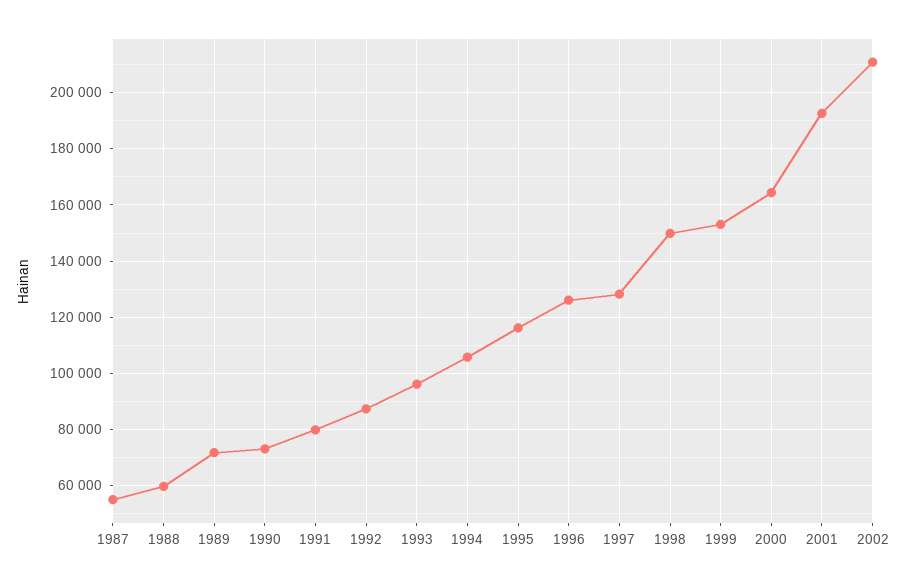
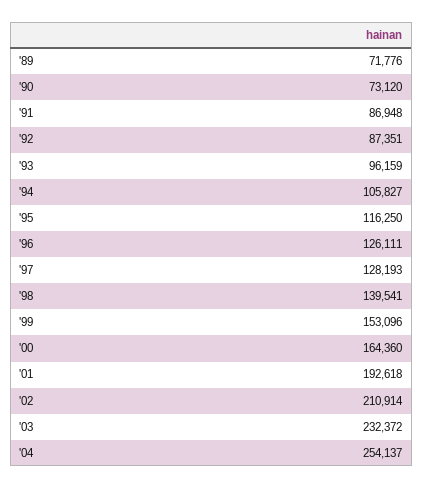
1987: 55000 -> none
1988: 60000 -> none
1991: 80000 -> 86948
1998: 150000 -> 139541
'03: none -> 232372
'04: none -> 254137

